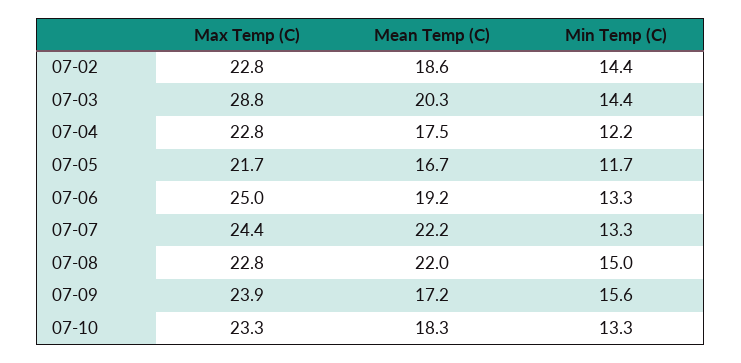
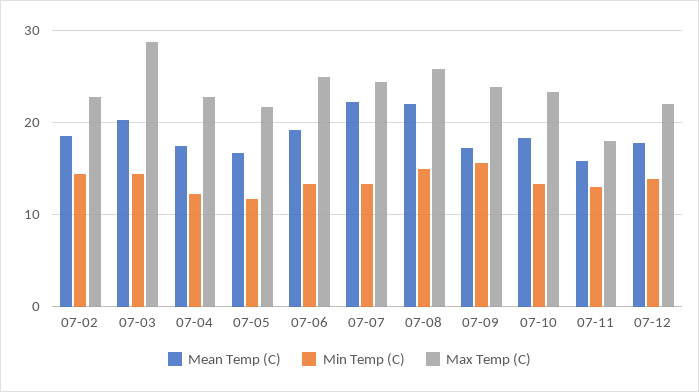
Max Temp (C), 07-08: 22.8 -> 26
Mean Temp (C), 07-11: none -> 16
Min Temp (C), 07-11: none -> 13
Max Temp (C), 07-11: none -> 18
Mean Temp (C), 07-12: none -> 18
Min Temp (C), 07-12: none -> 14
Max Temp (C), 07-12: none -> 22

